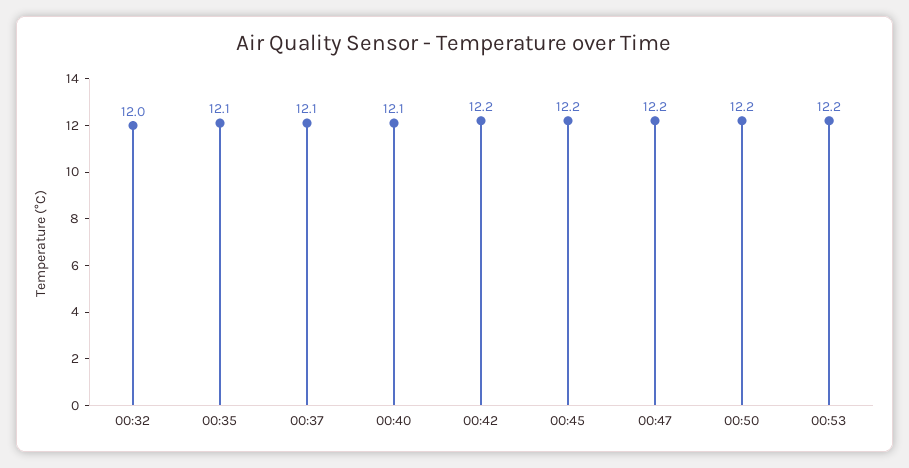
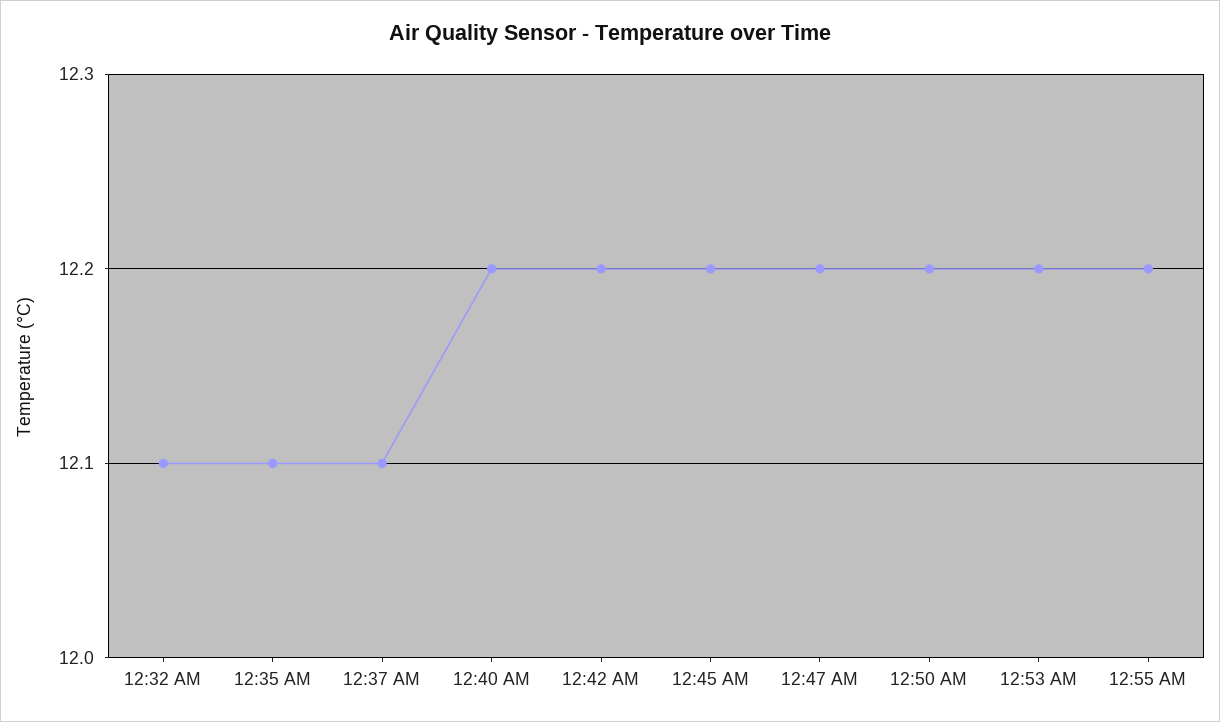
00:32: 12 -> 12.1
00:40: 12.1 -> 12.2
12:55 AM: none -> 12.2

